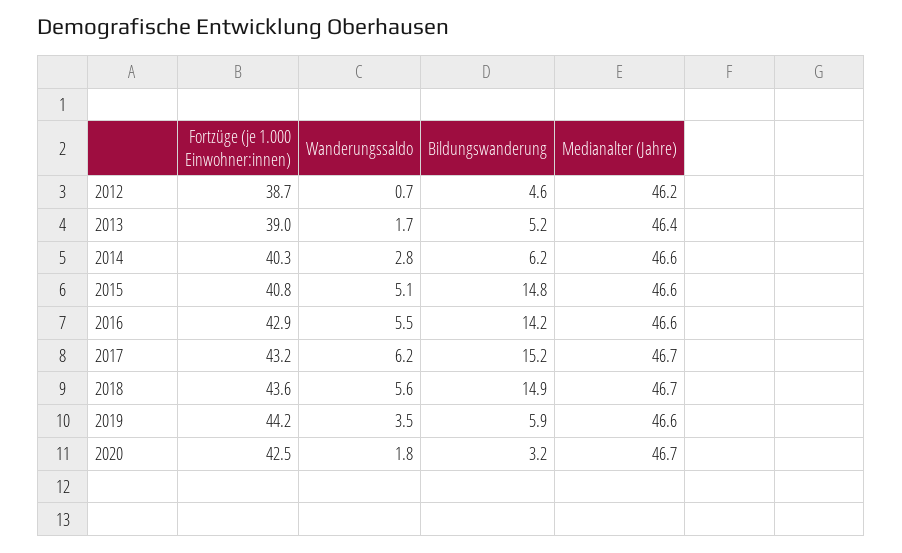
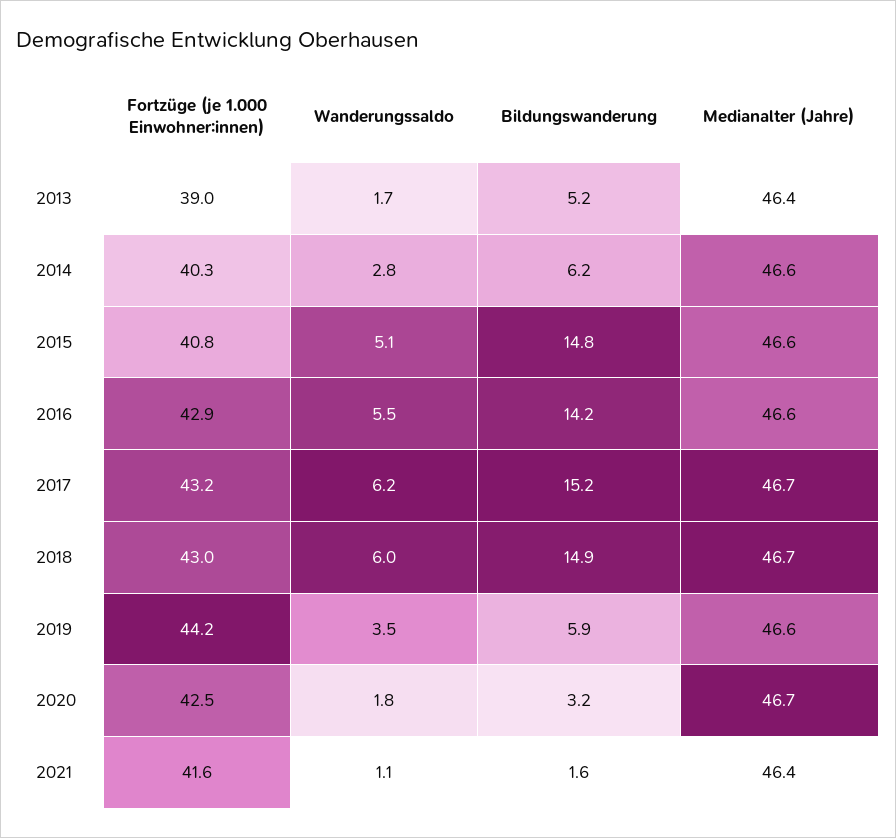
Fortzüge (je 1.000 Einwohner:innen), 2012: 38.7 -> none
Wanderungssaldo, 2012: 0.7 -> none
Bildungswanderung, 2012: 4.6 -> none
Medianalter (Jahre), 2012: 46.2 -> none
Fortzüge (je 1.000 Einwohner:innen), 2018: 43.6 -> 43
Wanderungssaldo, 2018: 5.6 -> 6
Fortzüge (je 1.000 Einwohner:innen), 2021: none -> 41.6
Wanderungssaldo, 2021: none -> 1.1
Bildungswanderung, 2021: none -> 1.6
Medianalter (Jahre), 2021: none -> 46.4

